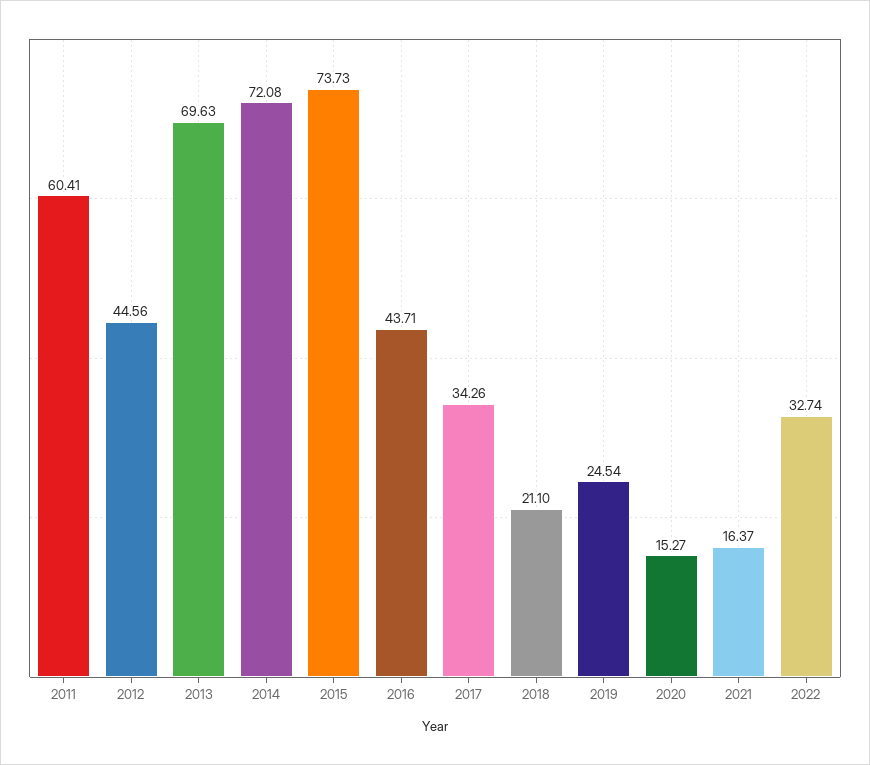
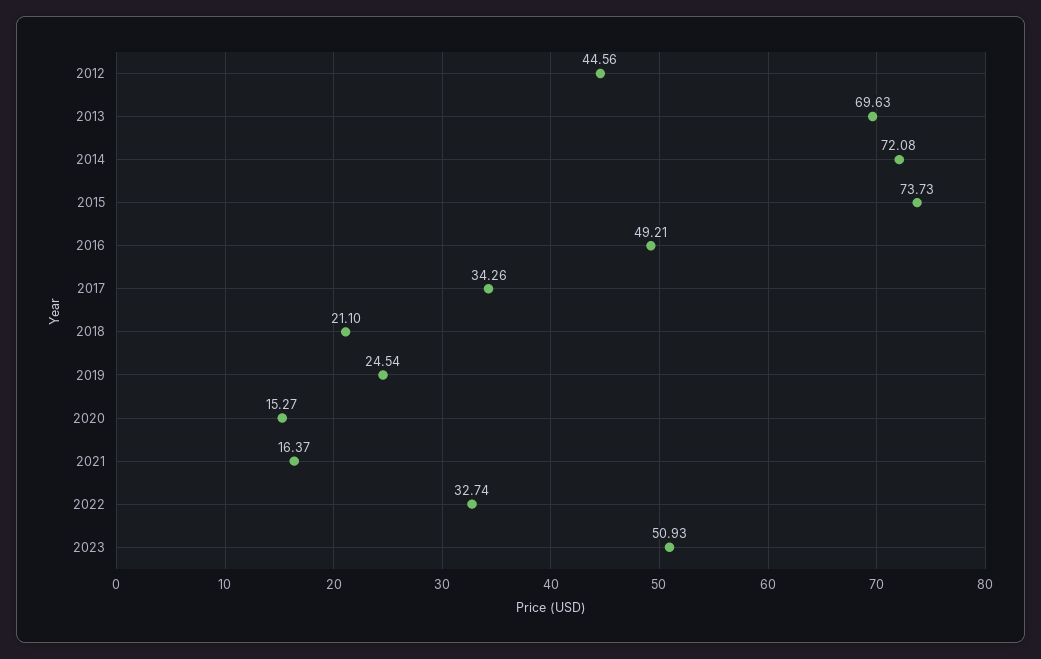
2011: 60.41 -> none
2016: 43.71 -> 49.21
2023: none -> 50.93

